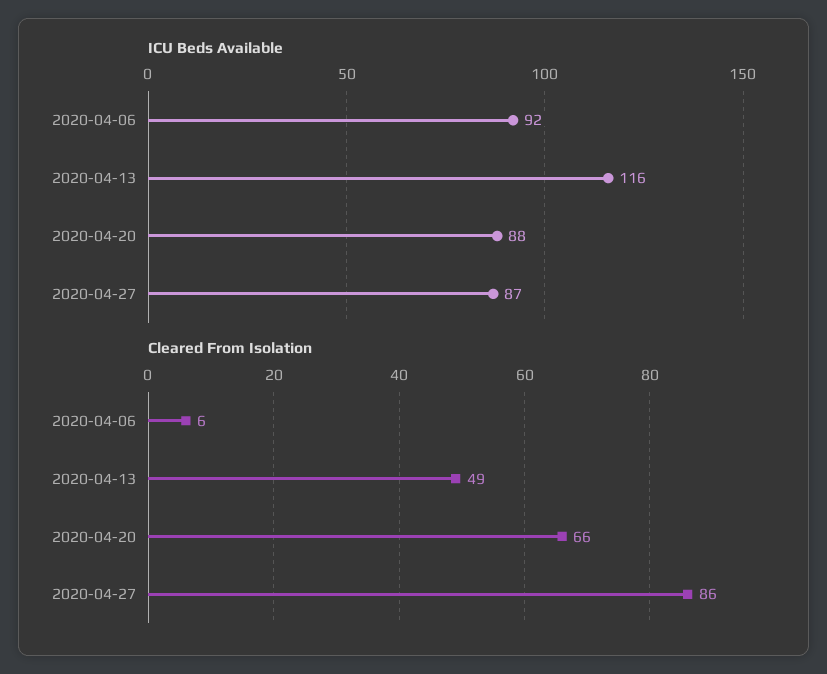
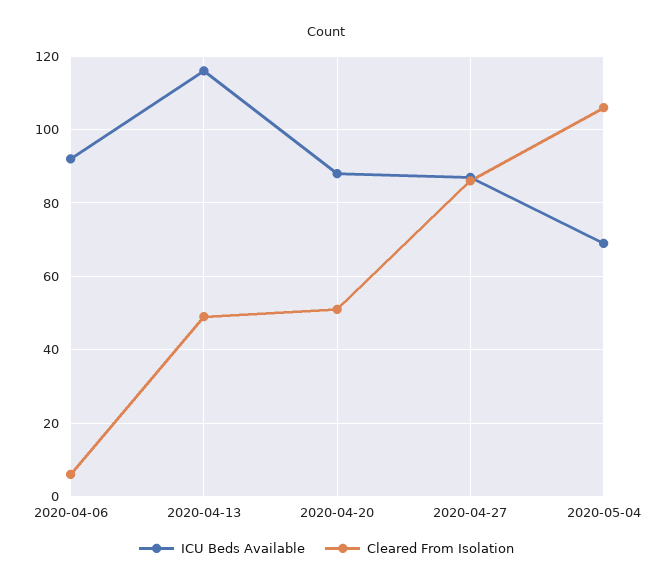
Cleared From Isolation, 2020-04-20: 66 -> 50
ICU Beds Available, 2020-05-04: none -> 70
Cleared From Isolation, 2020-05-04: none -> 105

